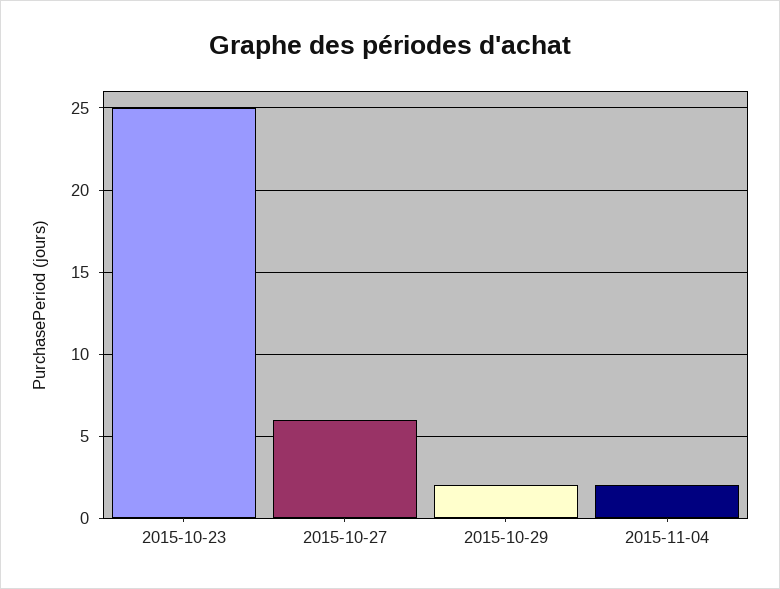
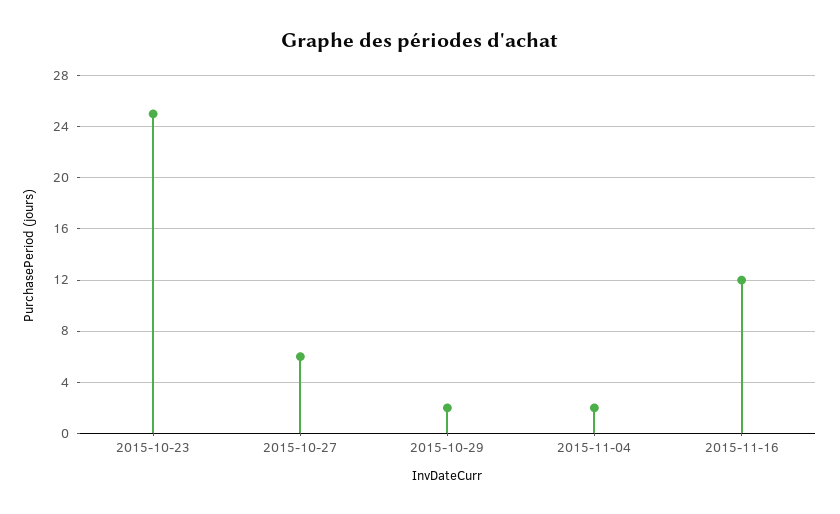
2015-11-16: none -> 12

